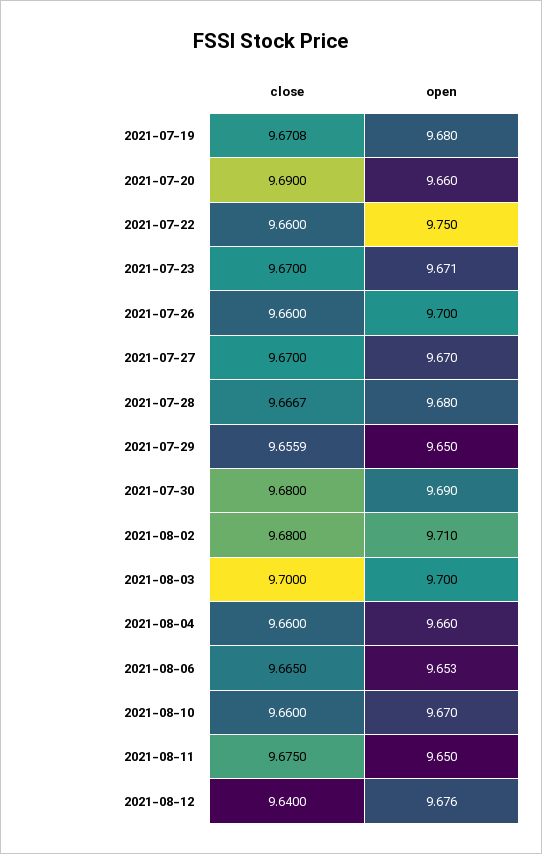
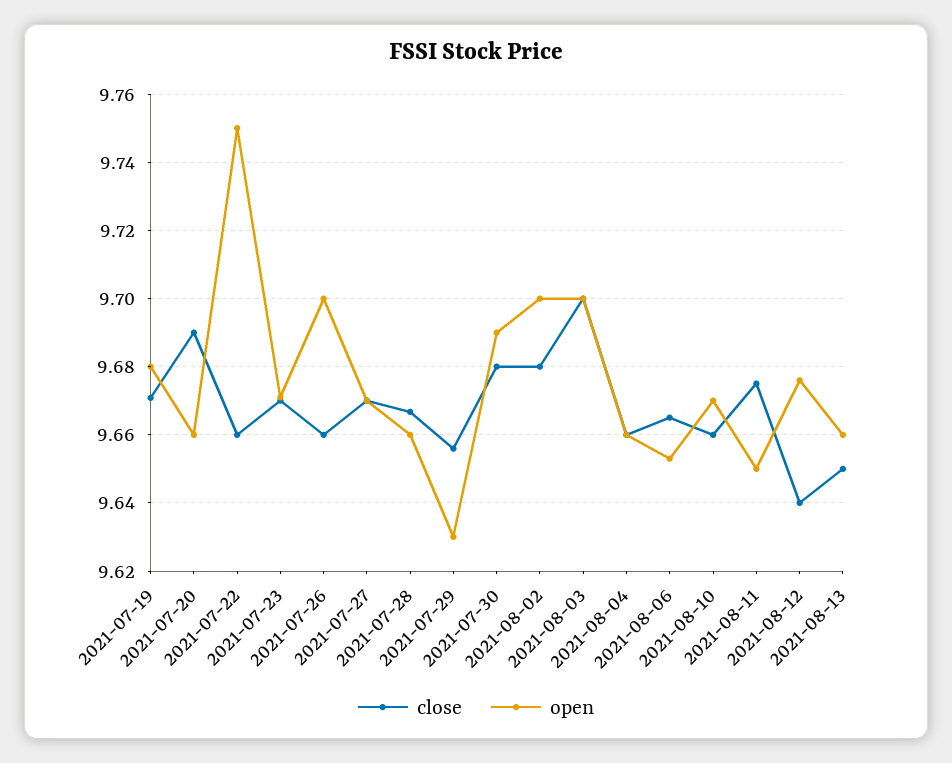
open, 2021-07-28: 9.68 -> 9.66
open, 2021-07-29: 9.65 -> 9.63
open, 2021-08-02: 9.71 -> 9.7
close, 2021-08-13: none -> 9.65
open, 2021-08-13: none -> 9.66

